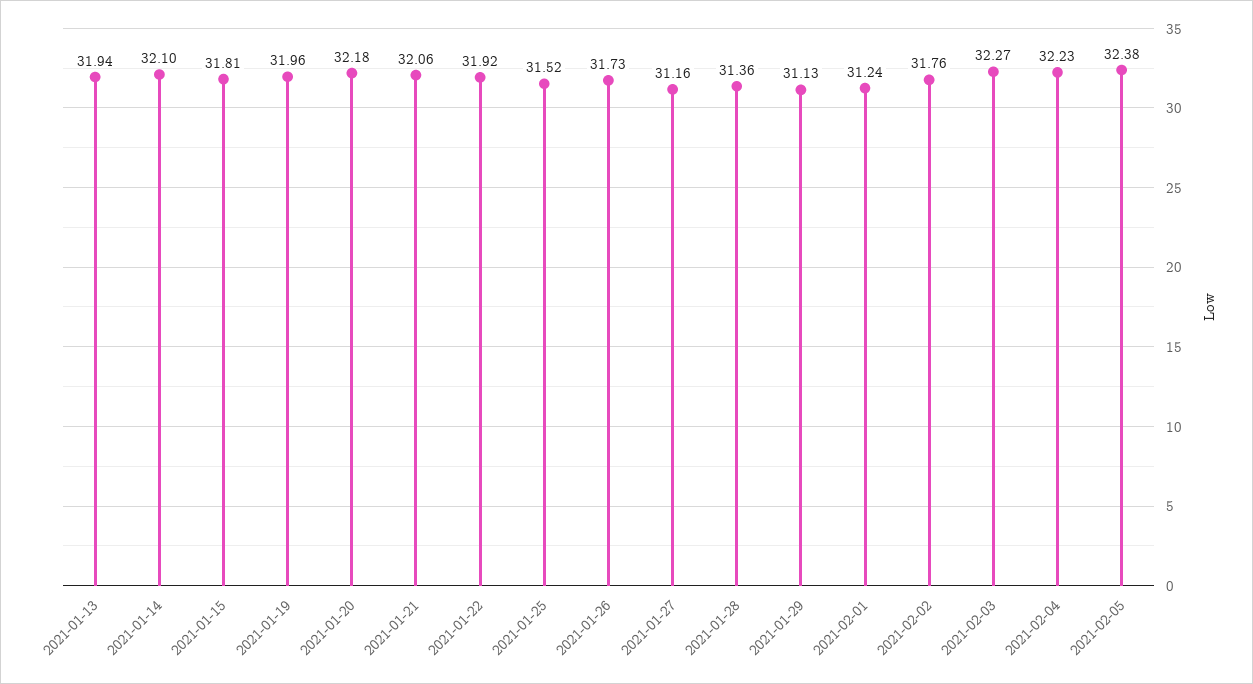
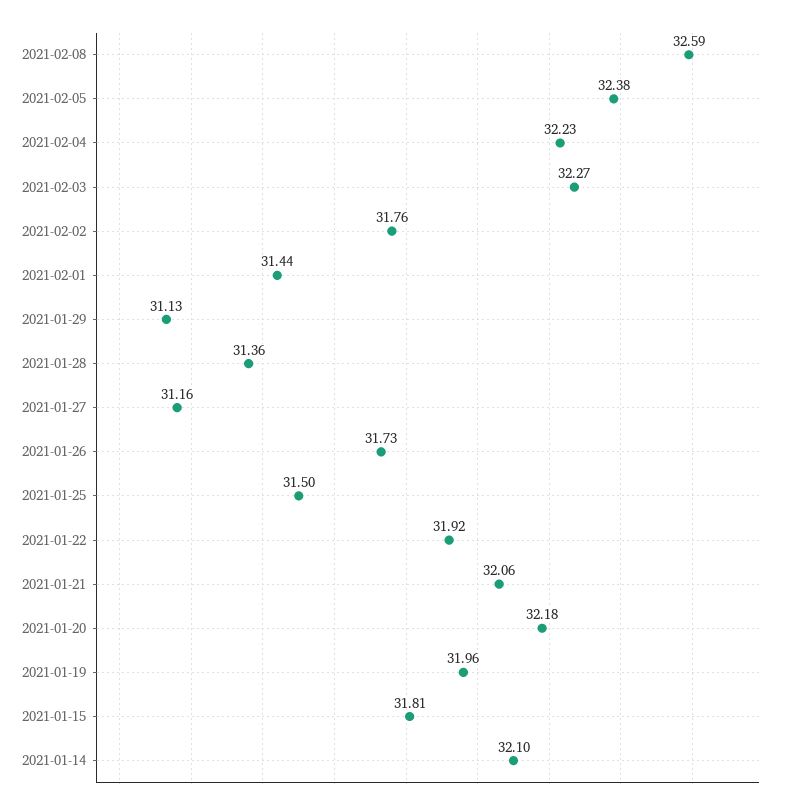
2021-01-13: 31.94 -> none
2021-01-25: 31.52 -> 31.5
2021-02-01: 31.24 -> 31.44
2021-02-08: none -> 32.59

